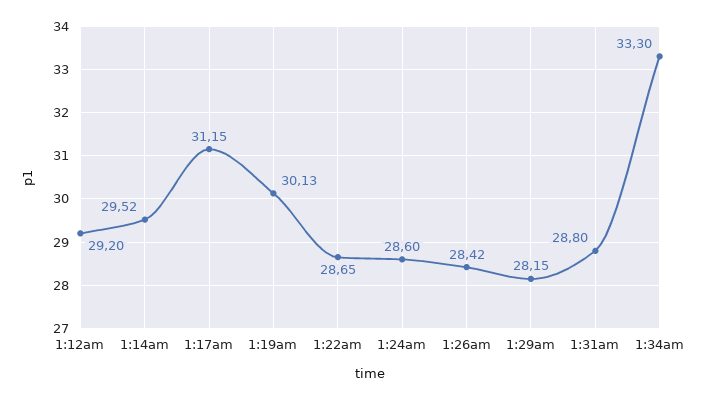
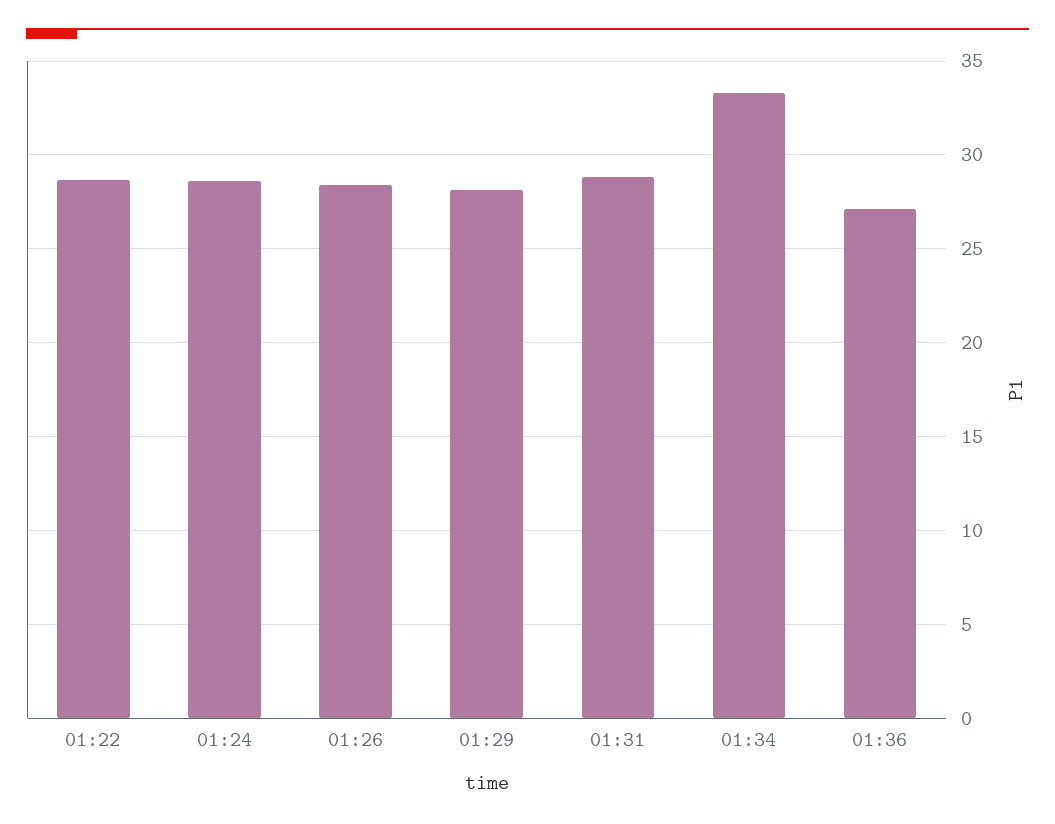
1:12am: 29.2 -> none
1:14am: 29.52 -> none
1:17am: 31.15 -> none
1:19am: 30.13 -> none
01:36: none -> 27

